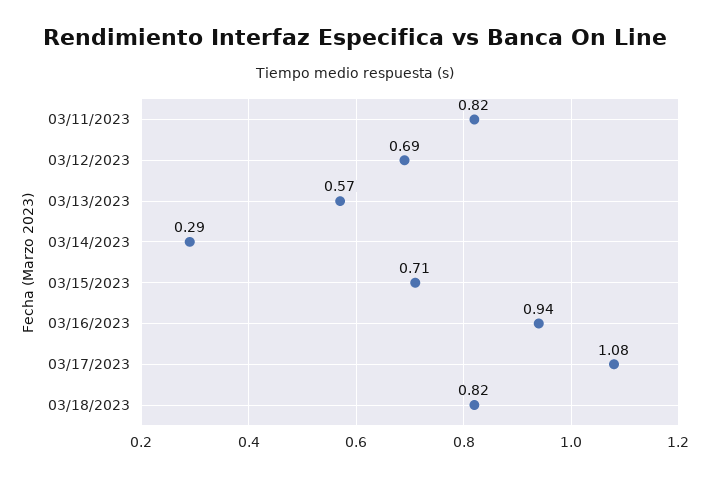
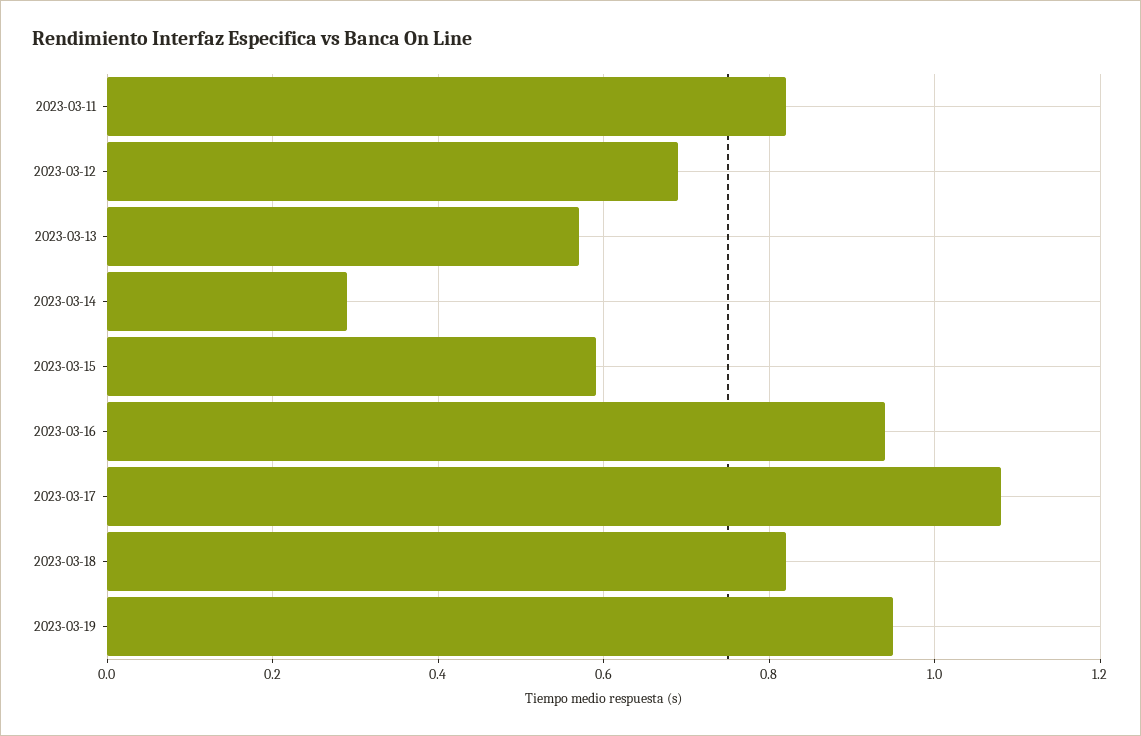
03/15/2023: 0.71 -> 0.6
2023-03-19: none -> 0.95

